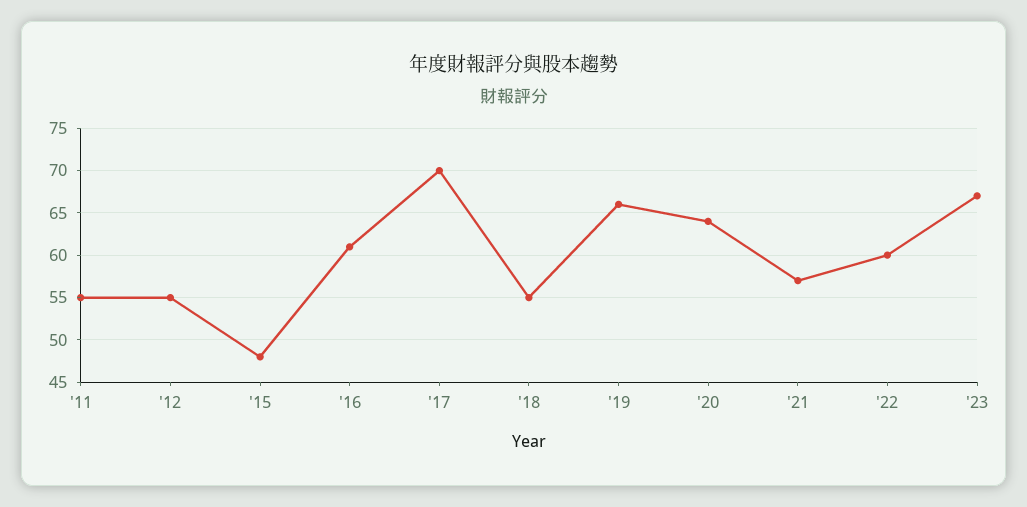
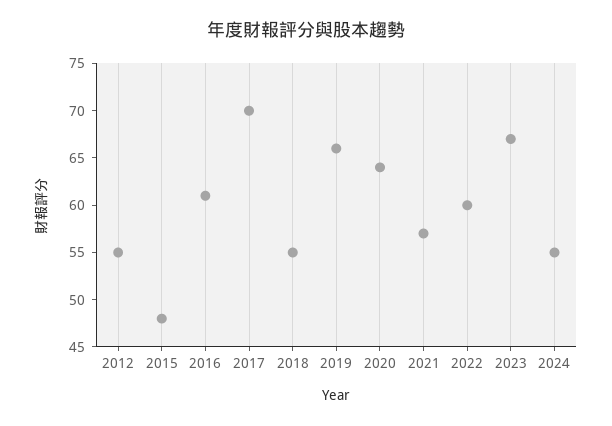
'11: 55 -> none
2024: none -> 55

